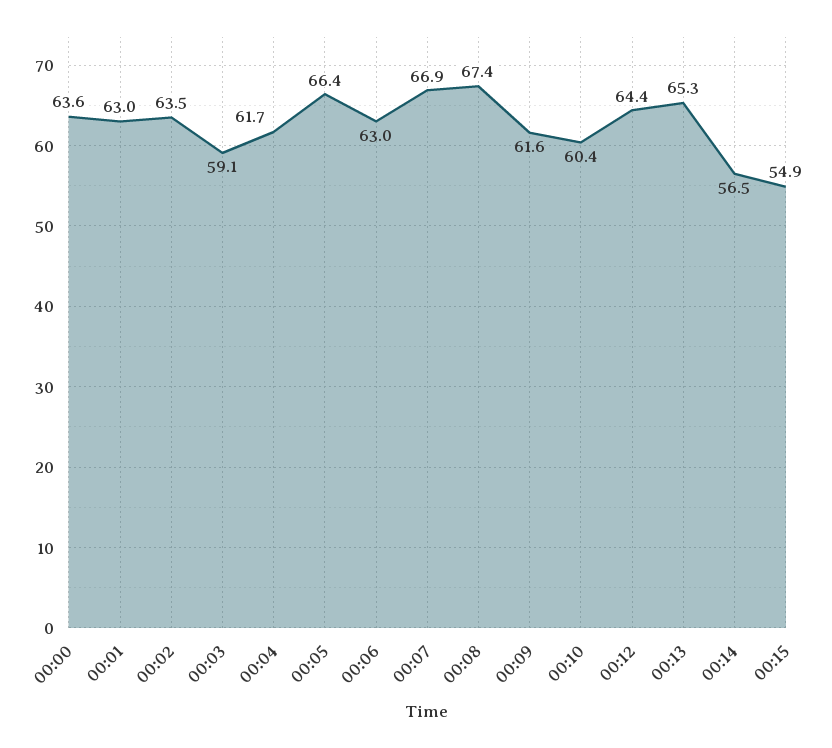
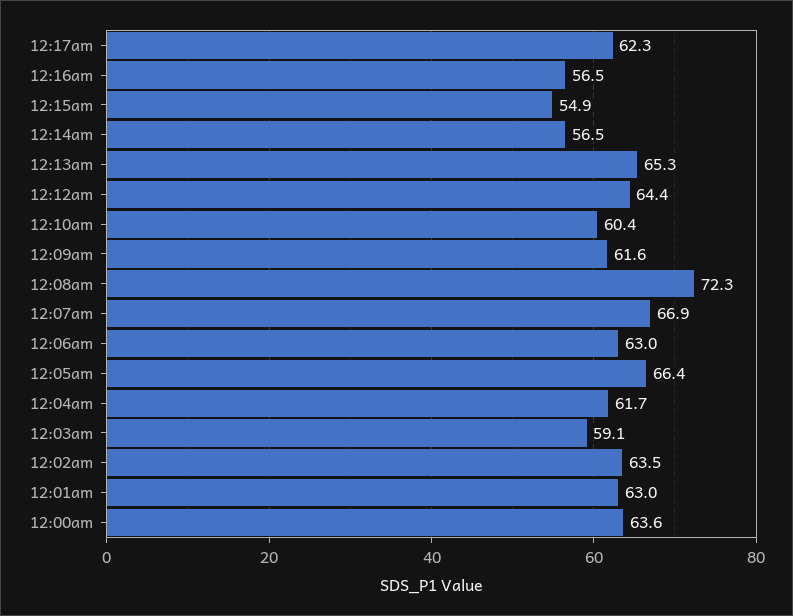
00:08: 67.4 -> 72.3
12:17am: none -> 62.3
12:16am: none -> 56.5

